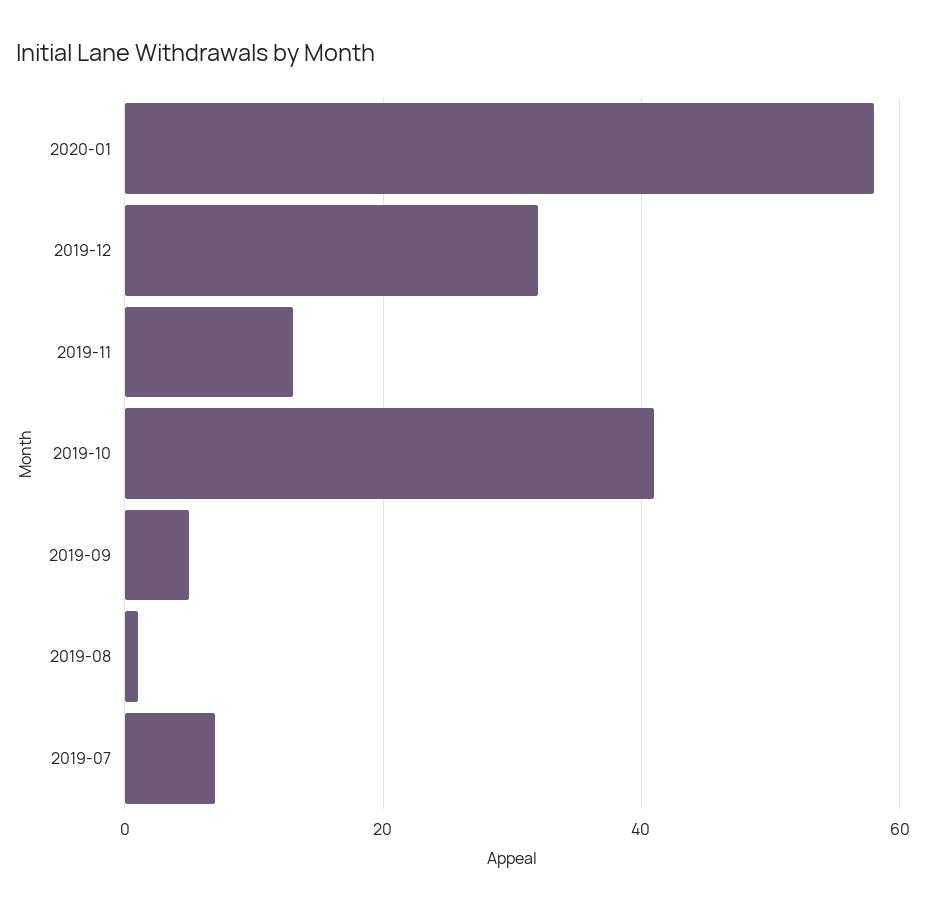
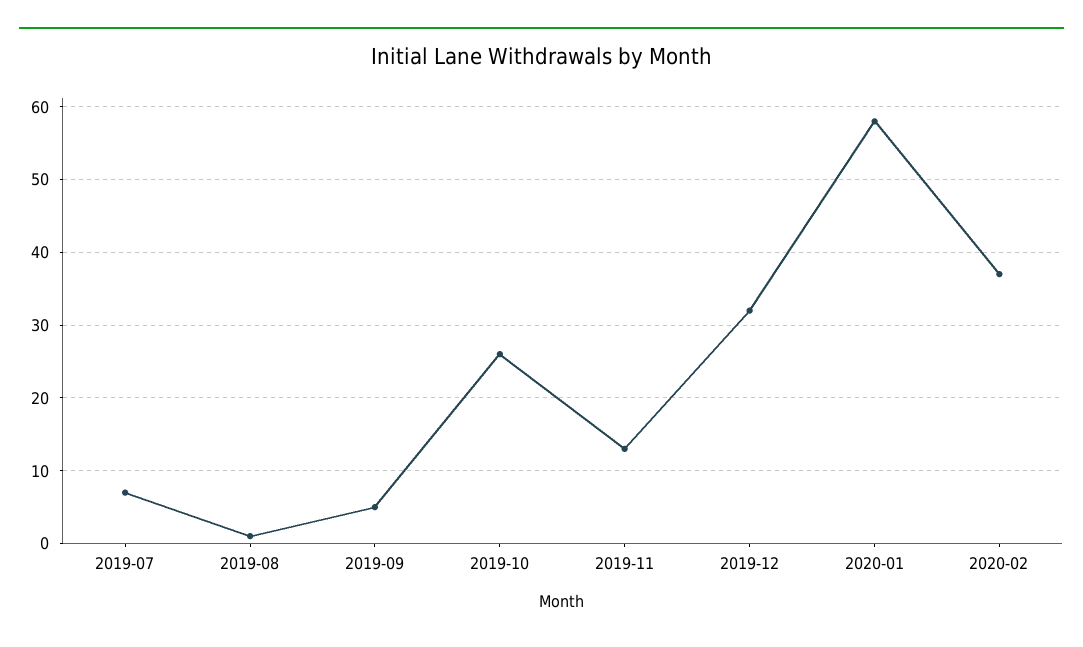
2019-10: 40 -> 26
2020-02: none -> 37

